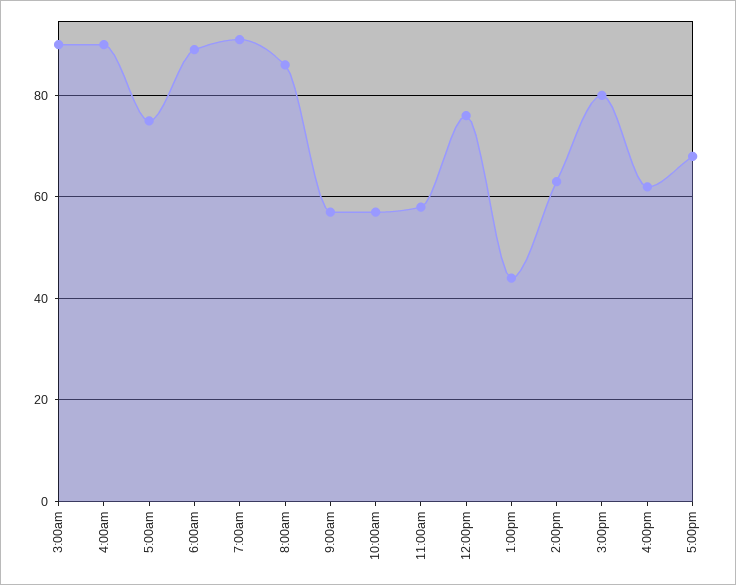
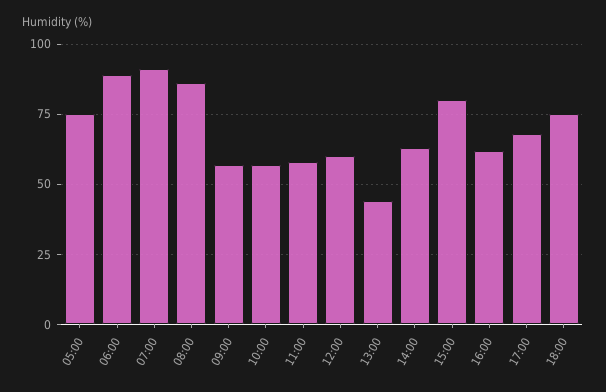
3:00am: 90 -> none
4:00am: 90 -> none
12:00pm: 75 -> 60
18:00: none -> 75

